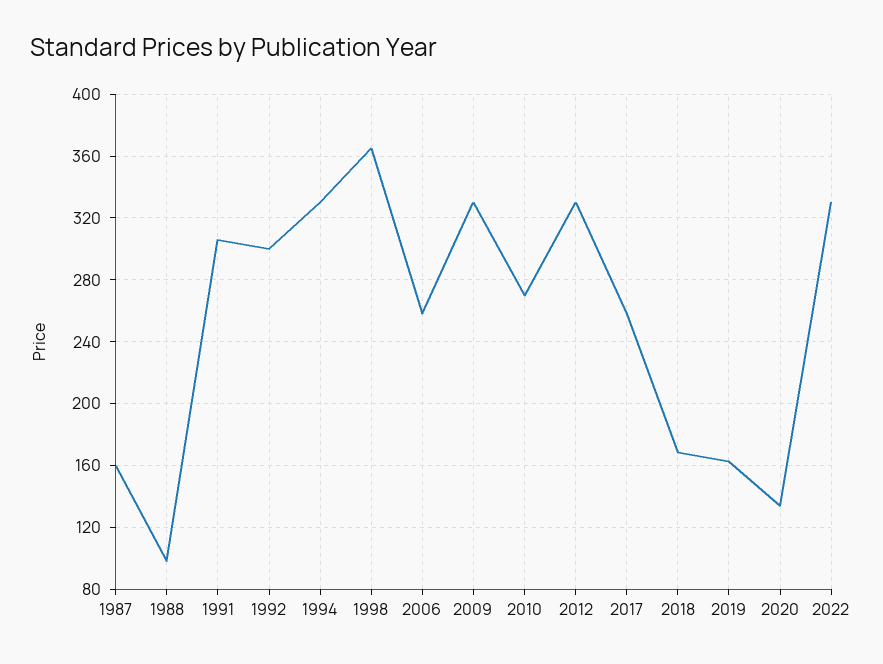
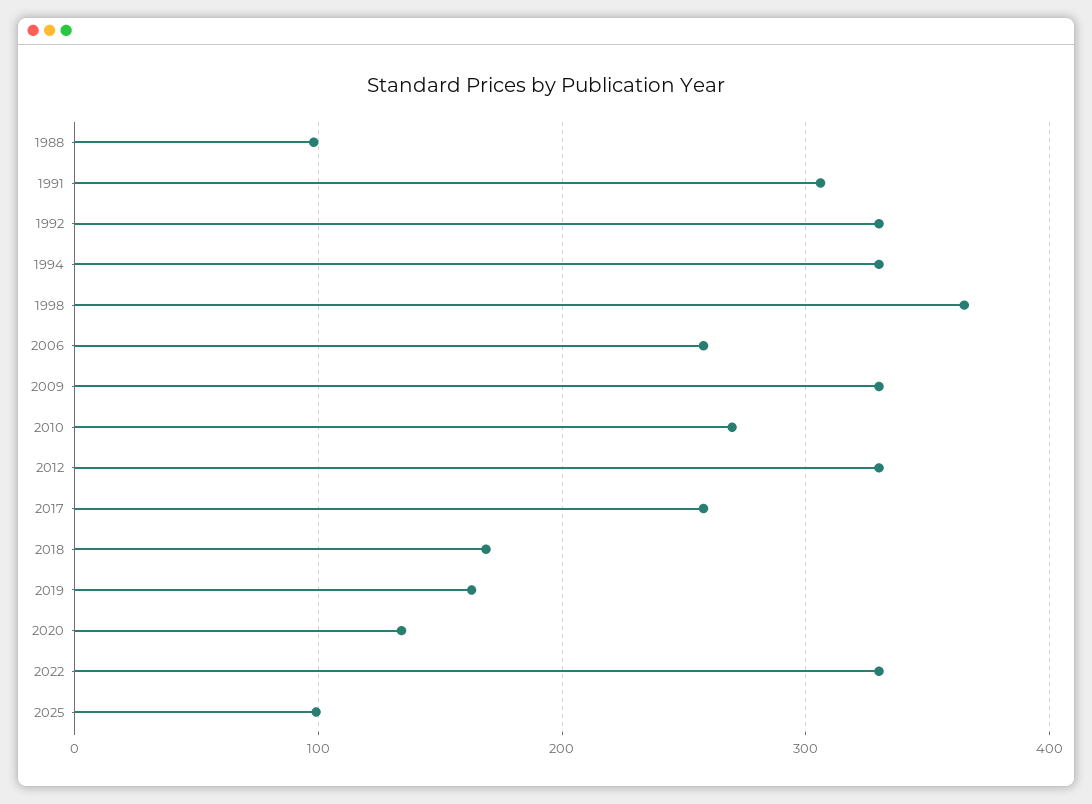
1987: 160 -> none
1992: 300 -> 330
2025: none -> 100

